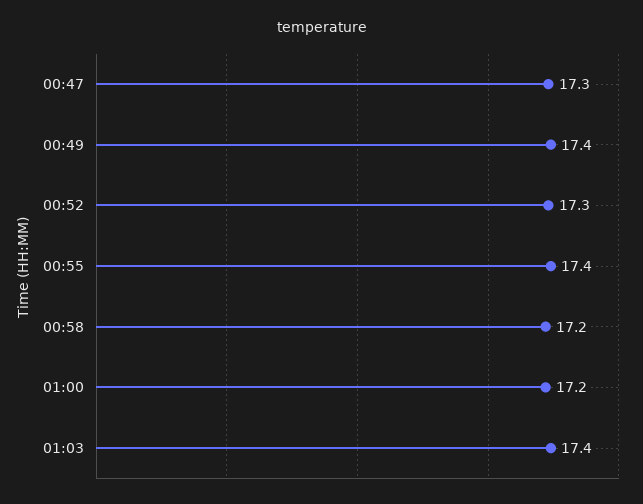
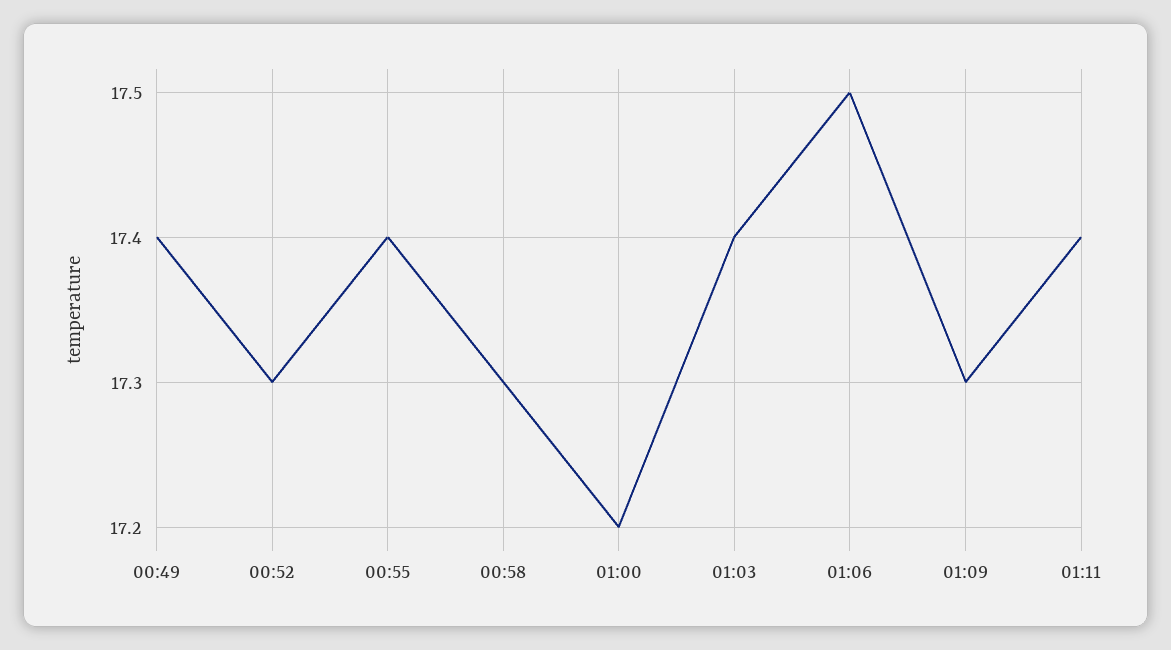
00:47: 17.3 -> none
00:58: 17.2 -> 17.3
01:06: none -> 17.5
01:09: none -> 17.3
01:11: none -> 17.4

